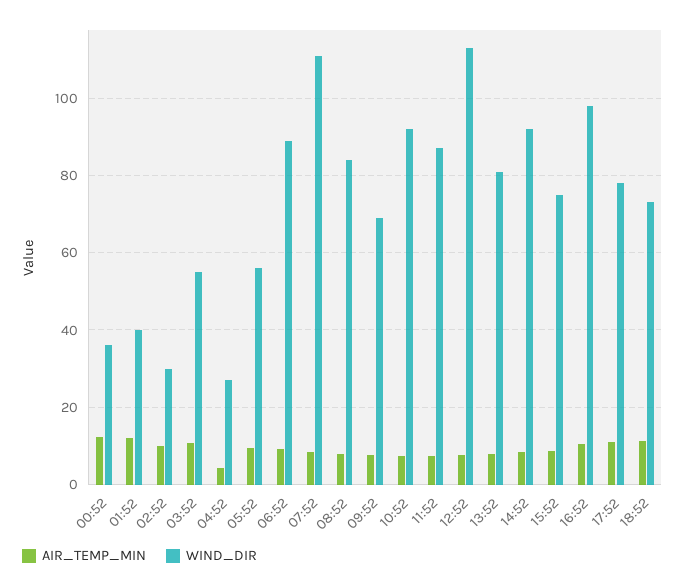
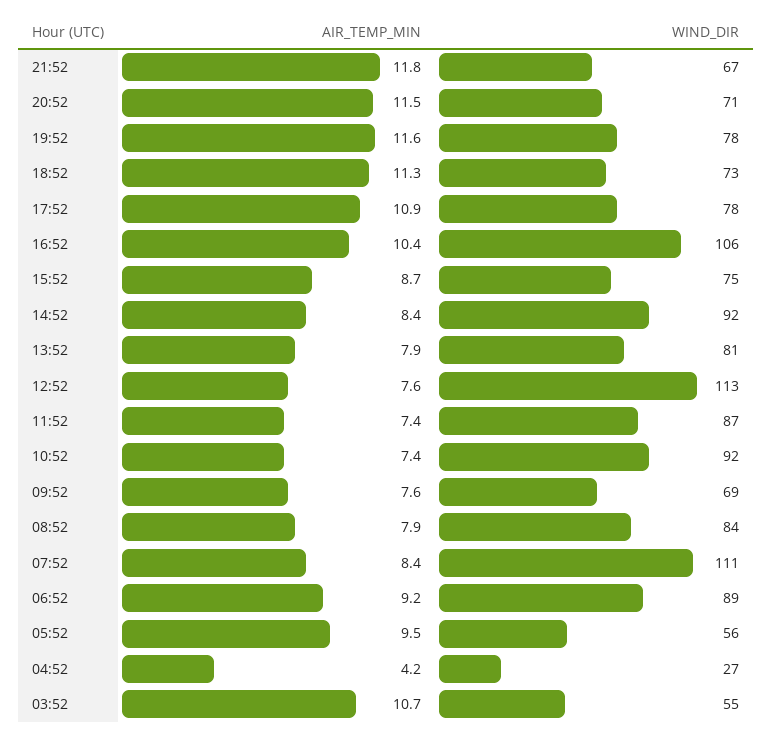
AIR_TEMP_MIN, 00:52: 12 -> none
WIND_DIR, 00:52: 36 -> none
AIR_TEMP_MIN, 01:52: 12 -> none
WIND_DIR, 01:52: 40 -> none
AIR_TEMP_MIN, 02:52: 10 -> none
WIND_DIR, 02:52: 30 -> none
WIND_DIR, 16:52: 98 -> 106
AIR_TEMP_MIN, 21:52: none -> 11.8
WIND_DIR, 21:52: none -> 67
AIR_TEMP_MIN, 20:52: none -> 11.5
WIND_DIR, 20:52: none -> 71
AIR_TEMP_MIN, 19:52: none -> 11.6
WIND_DIR, 19:52: none -> 78

